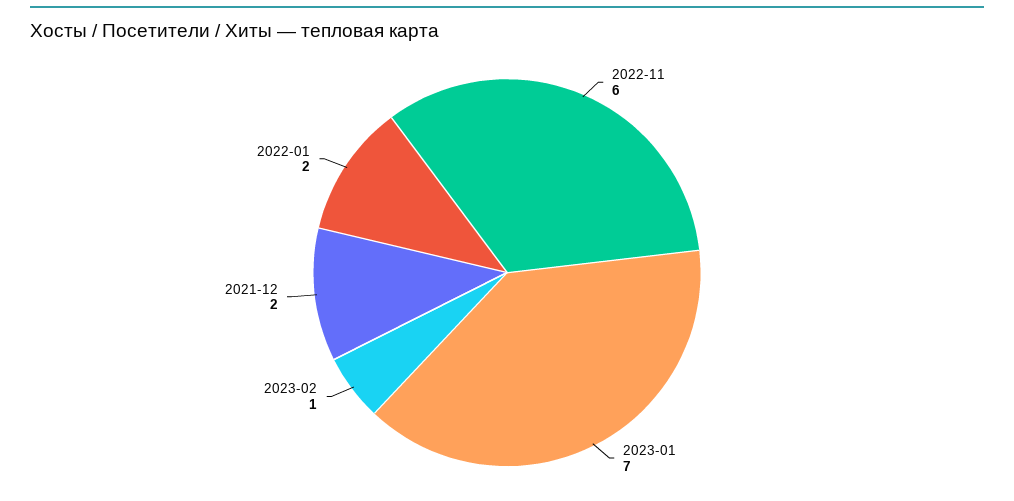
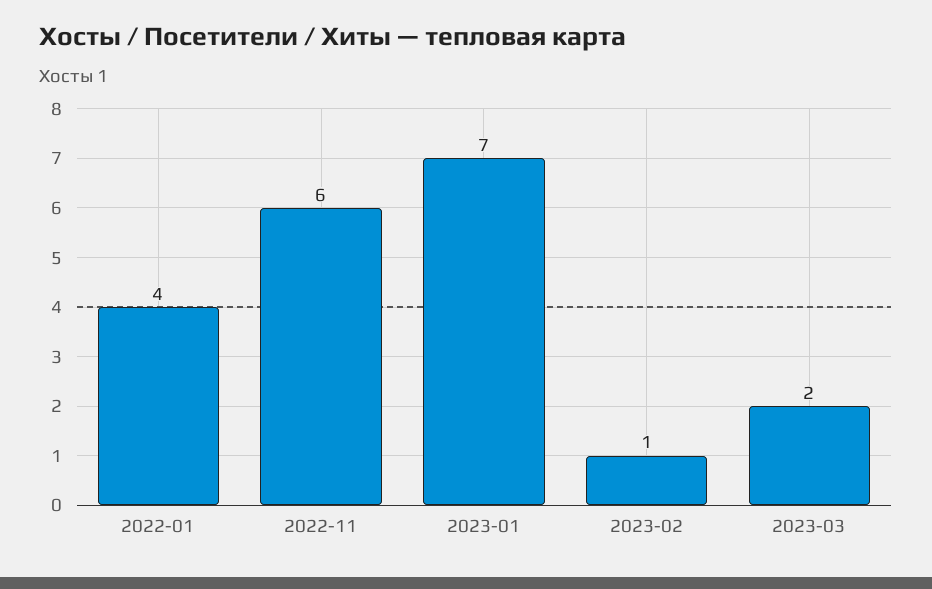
2021-12: 2 -> none
2022-01: 2 -> 4
2023-03: none -> 2

